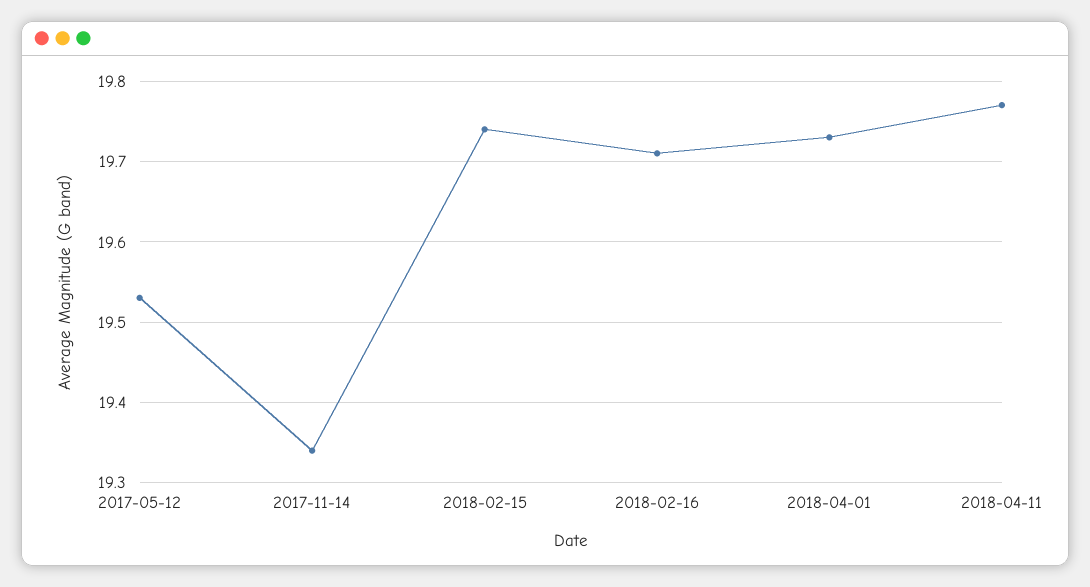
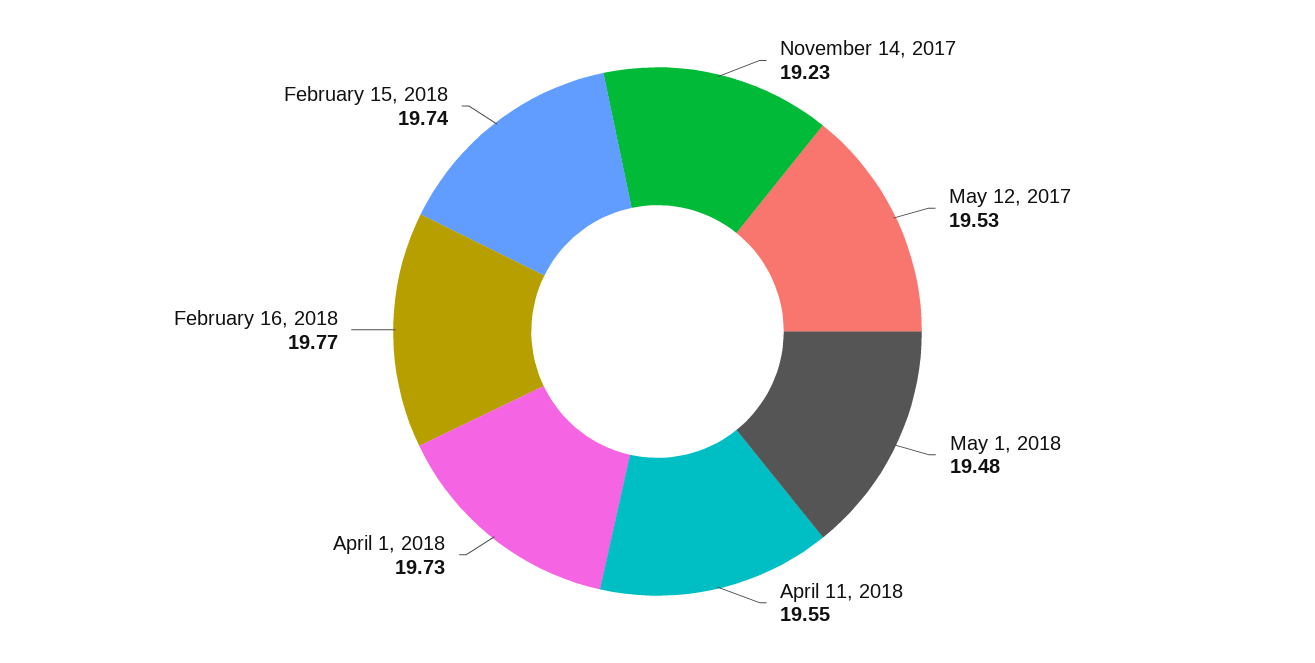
2017-11-14: 19.34 -> 19.23
2018-02-16: 19.71 -> 19.77
2018-04-11: 19.77 -> 19.55
May 1, 2018: none -> 19.48

